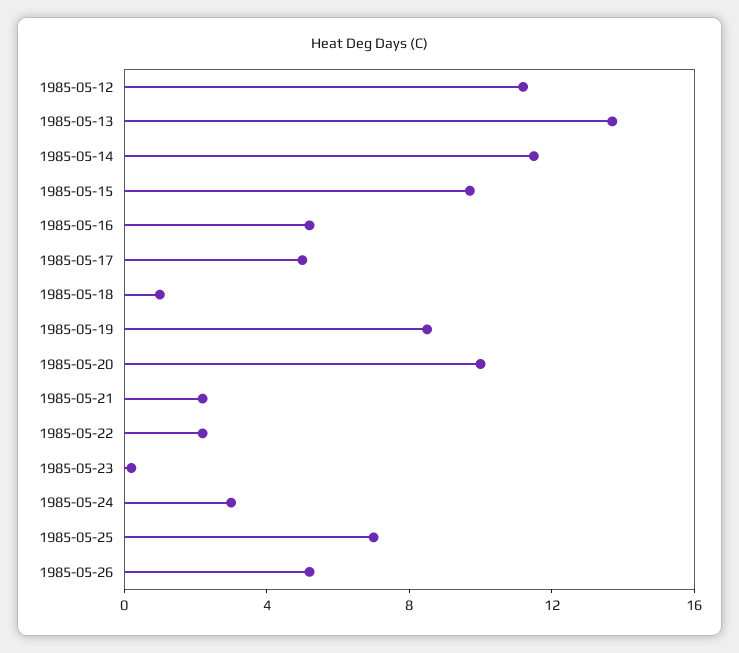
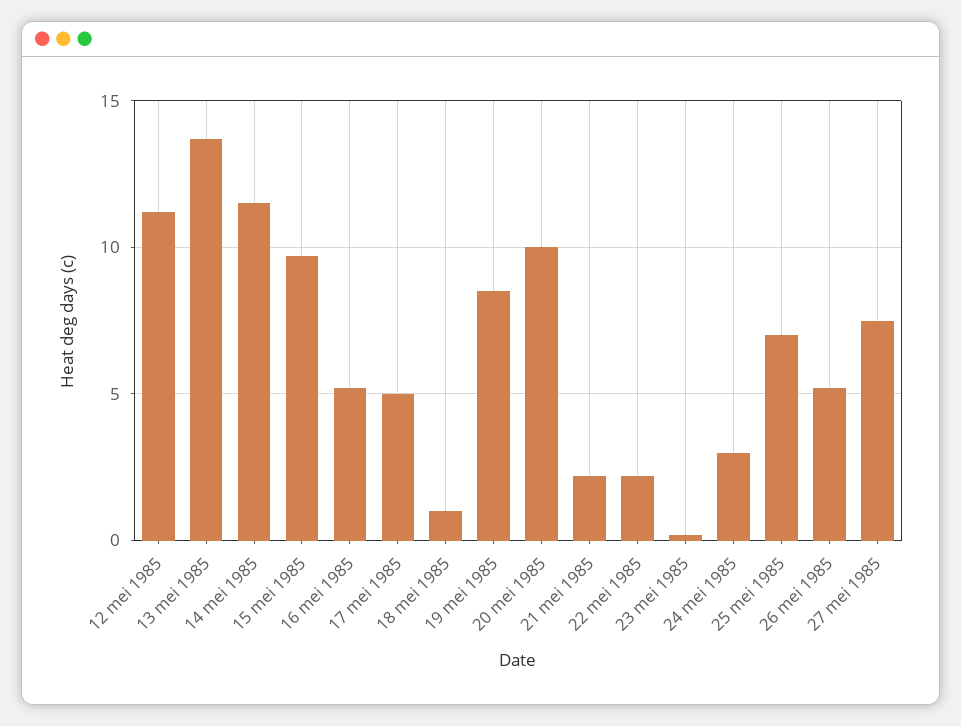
27 mei 1985: none -> 7.5

